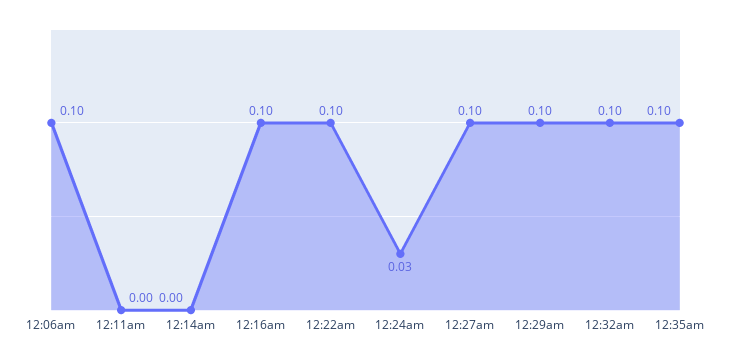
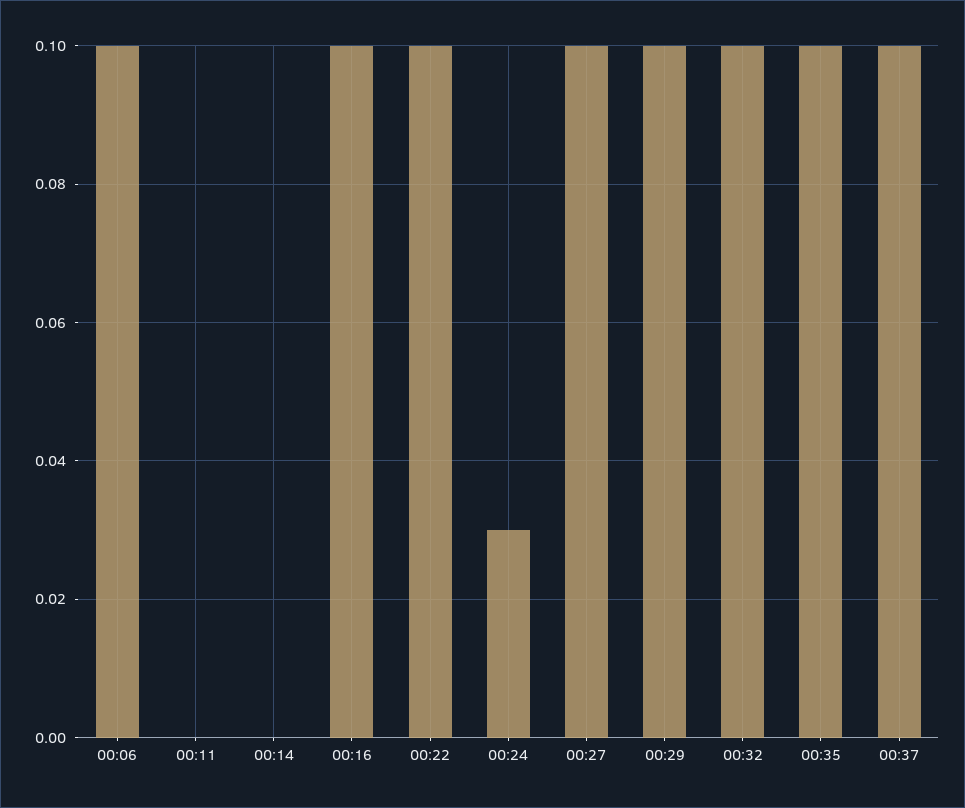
00:37: none -> 0.1

